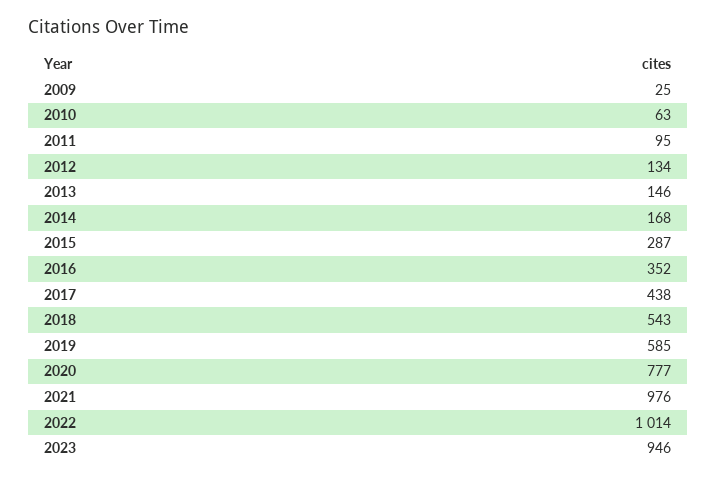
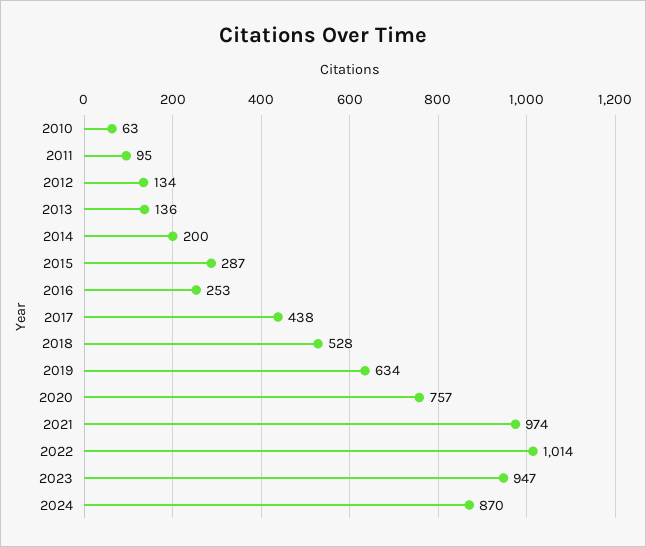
2009: 25 -> none
2013: 146 -> 136
2014: 168 -> 200
2016: 352 -> 253
2018: 543 -> 528
2019: 585 -> 634
2020: 777 -> 757
2021: 976 -> 974
2023: 946 -> 947
2024: none -> 870

